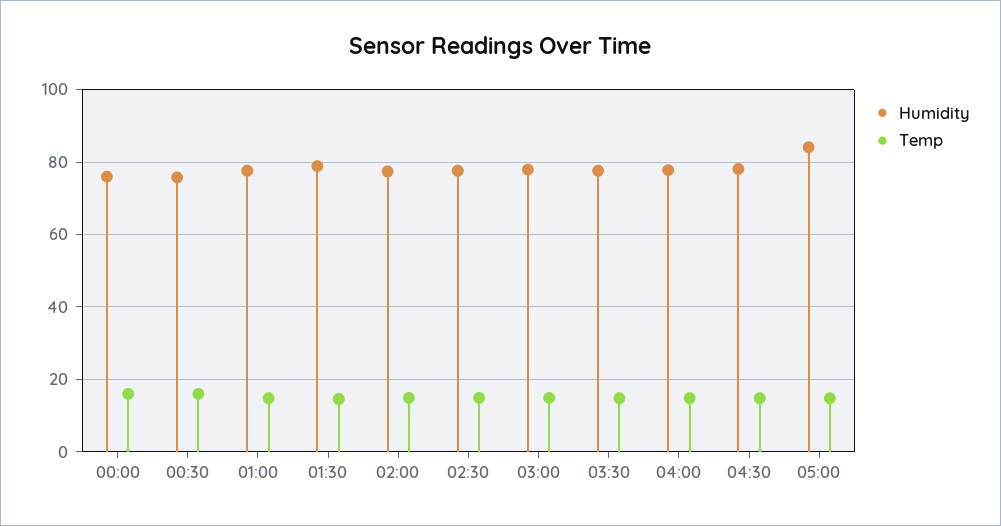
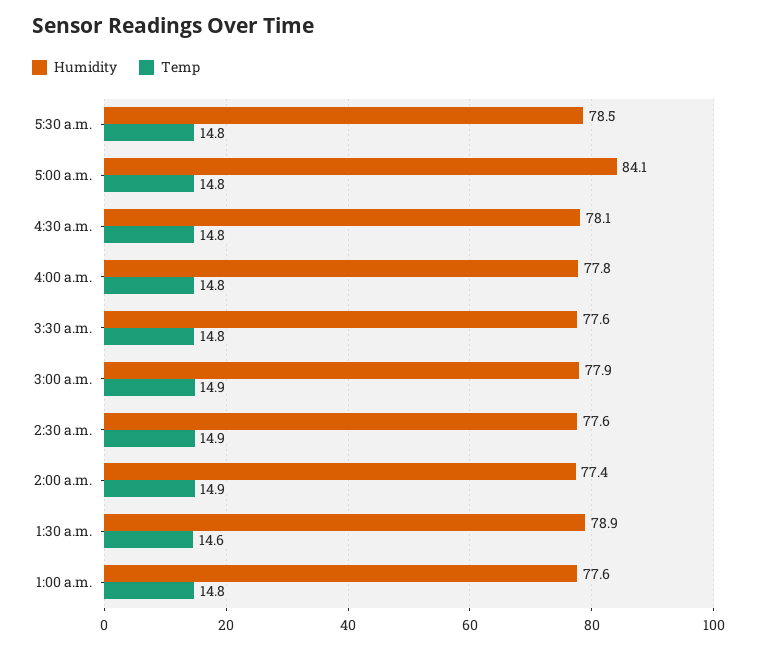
Humidity, 00:00: 76 -> none
Temp, 00:00: 16 -> none
Humidity, 00:30: 76 -> none
Temp, 00:30: 16 -> none
Humidity, 5:30 a.m.: none -> 78.5
Temp, 5:30 a.m.: none -> 14.8

